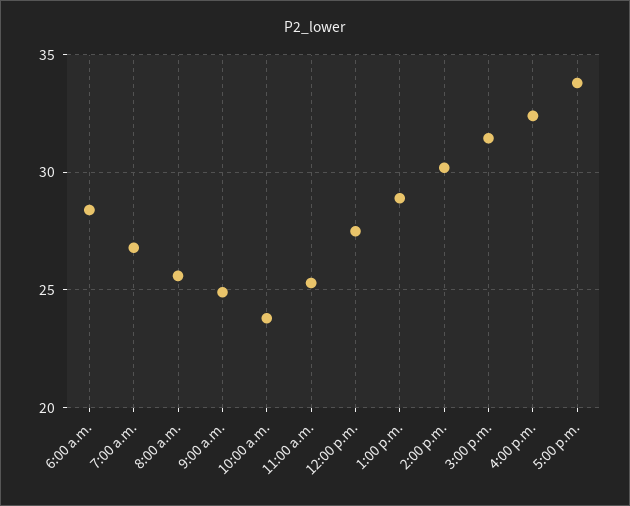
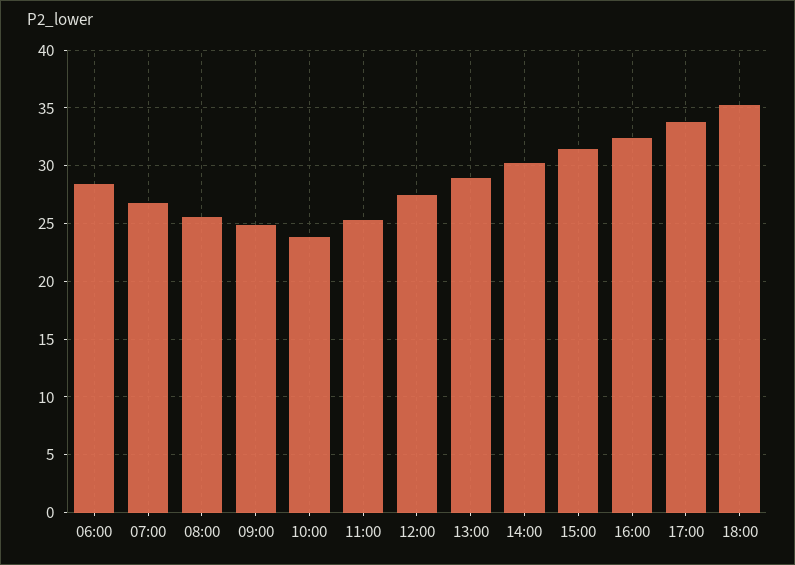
18:00: none -> 35

